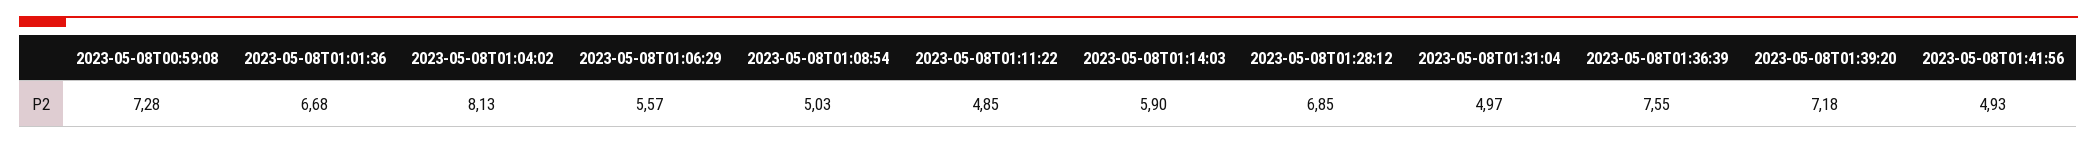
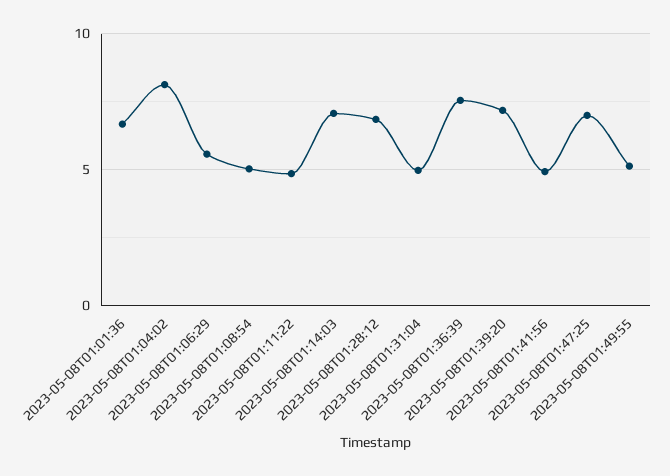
2023-05-08T00:59:08: 7.28 -> none
2023-05-08T01:14:03: 5.9 -> 7
2023-05-08T01:47:25: none -> 7
2023-05-08T01:49:55: none -> 5

